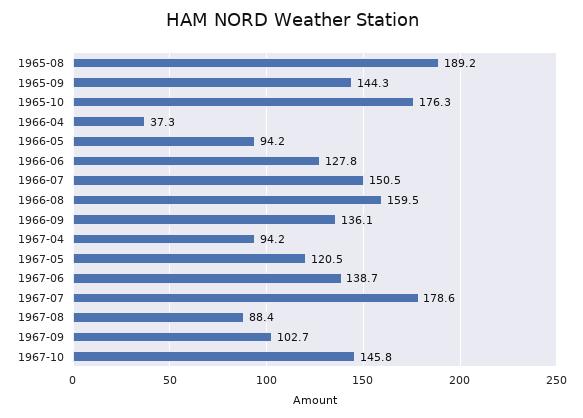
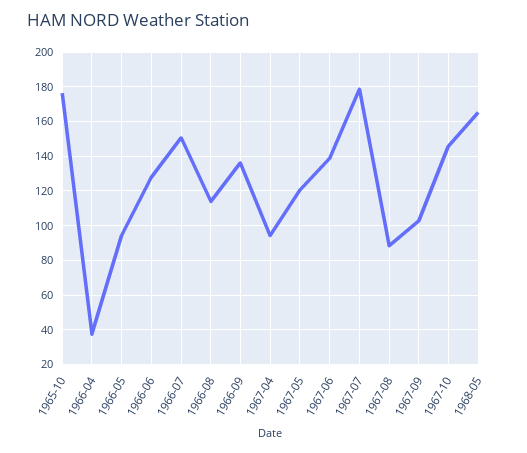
1965-08: 189.2 -> none
1965-09: 144.3 -> none
1966-08: 159.5 -> 115
1968-05: none -> 165

